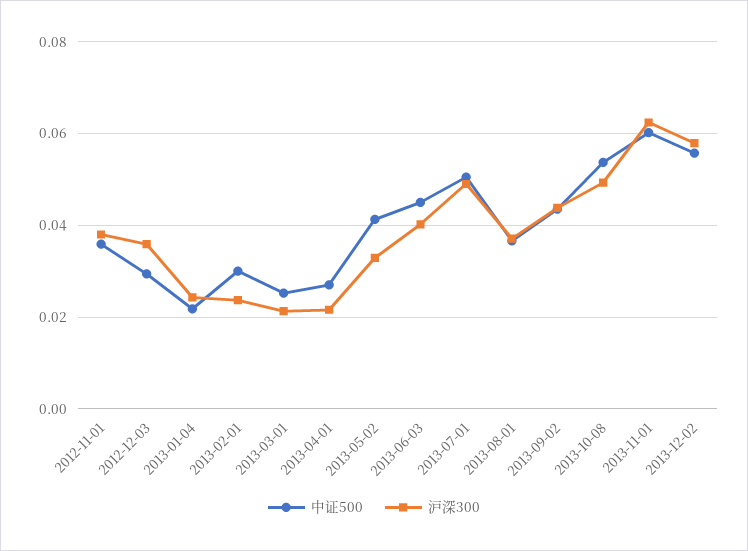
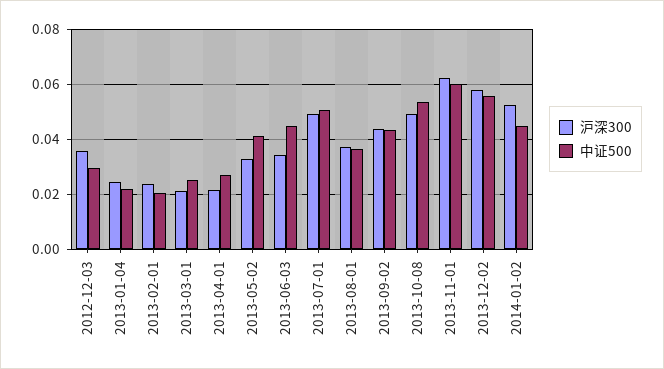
中证500, 2012-11-01: 0.036 -> none
沪深300, 2012-11-01: 0.038 -> none
中证500, 2013-02-01: 0.03 -> 0.02
沪深300, 2013-06-03: 0.04 -> 0.035
沪深300, 2014-01-02: none -> 0.0525
中证500, 2014-01-02: none -> 0.045

